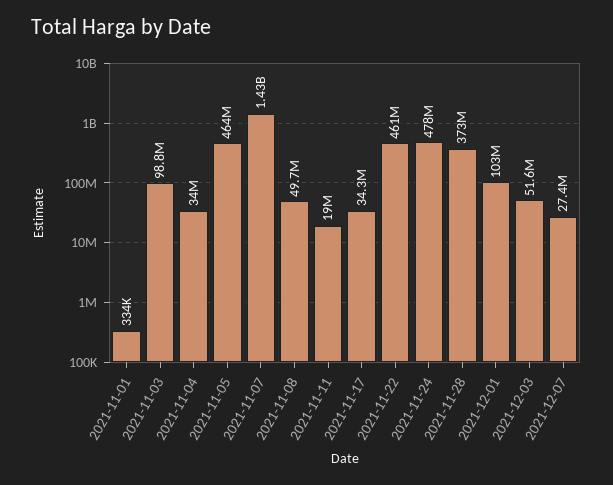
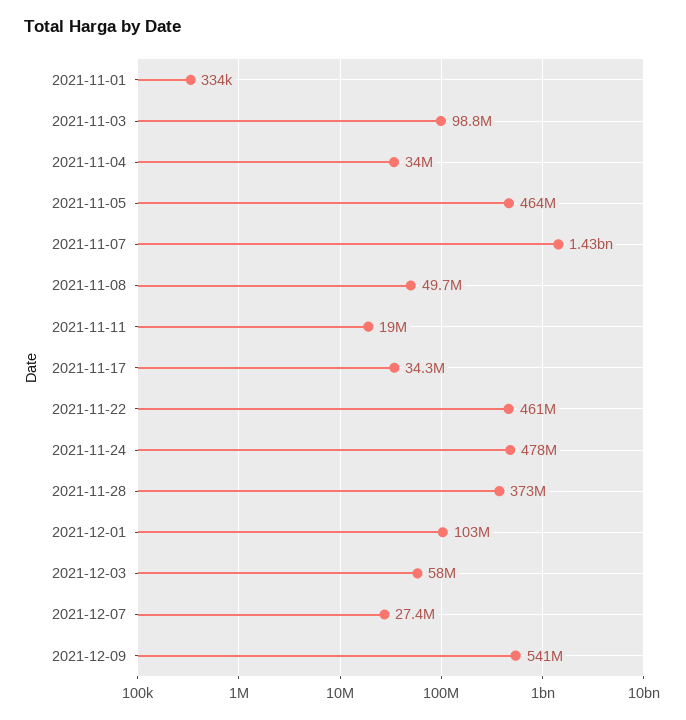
2021-12-03: 51600000 -> 58000000
2021-12-09: none -> 541000000

